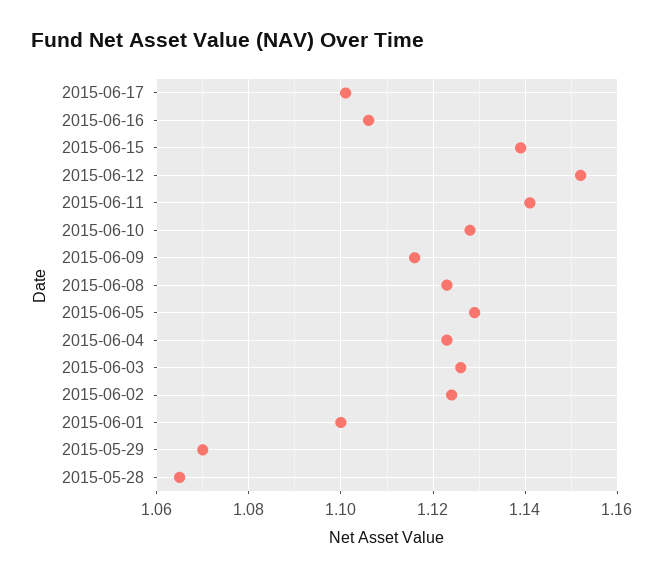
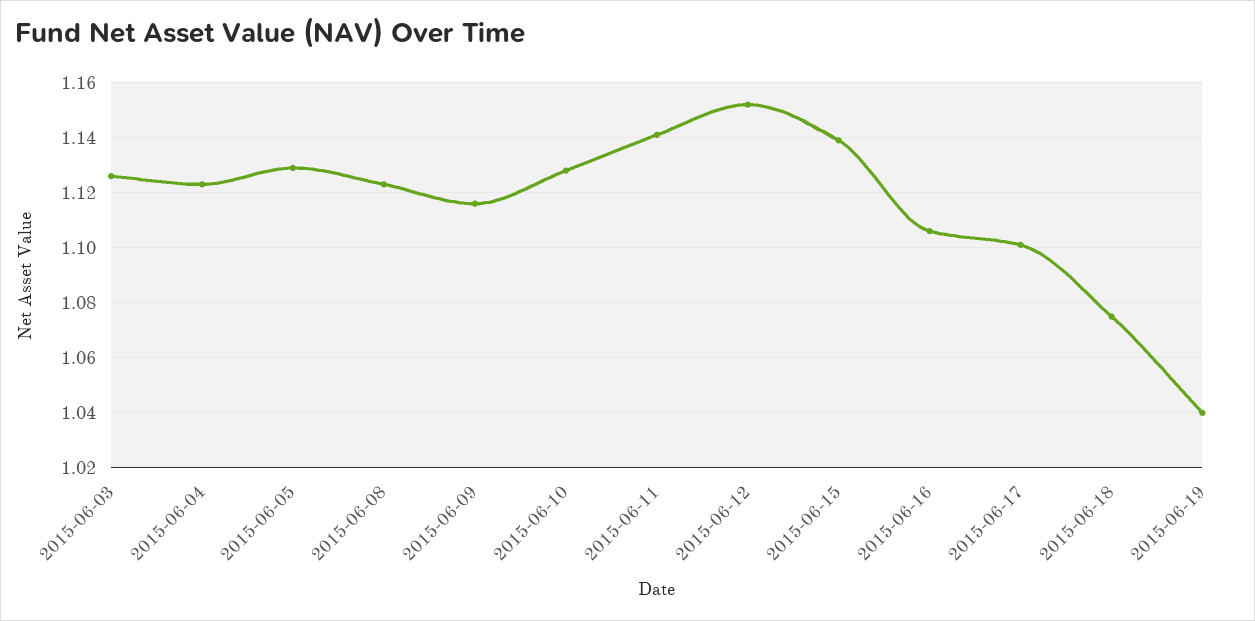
2015-06-02: 1.125 -> none
2015-06-01: 1.1 -> none
2015-05-29: 1.07 -> none
2015-05-28: 1.065 -> none
2015-06-18: none -> 1.075
2015-06-19: none -> 1.04

